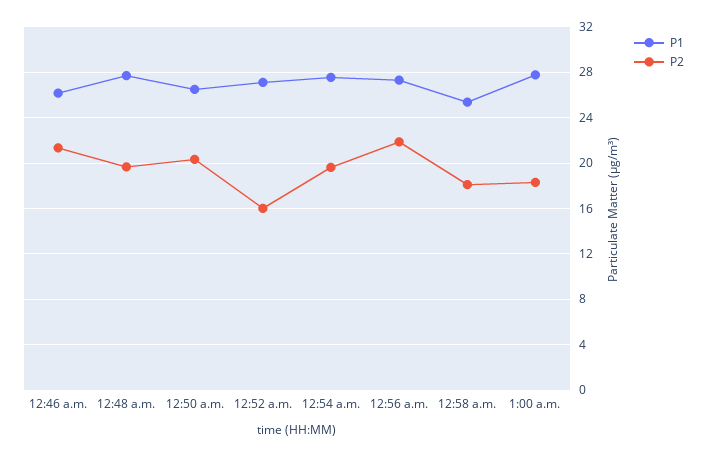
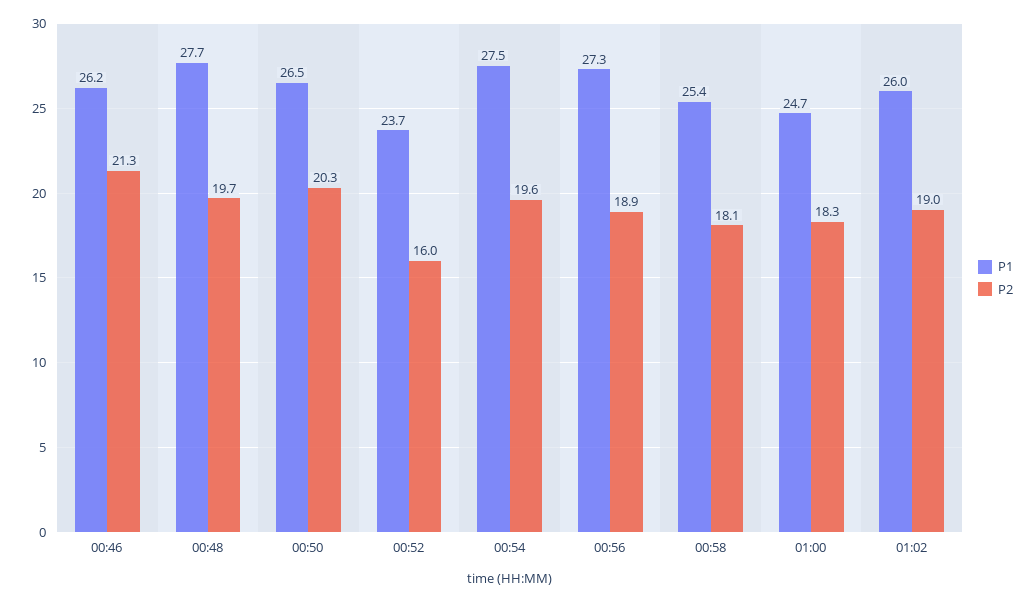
P1, 12:52 a.m.: 27 -> 23.7
P2, 12:56 a.m.: 22 -> 18.9
P1, 1:00 a.m.: 28 -> 24.7
P1, 01:02: none -> 26
P2, 01:02: none -> 19

